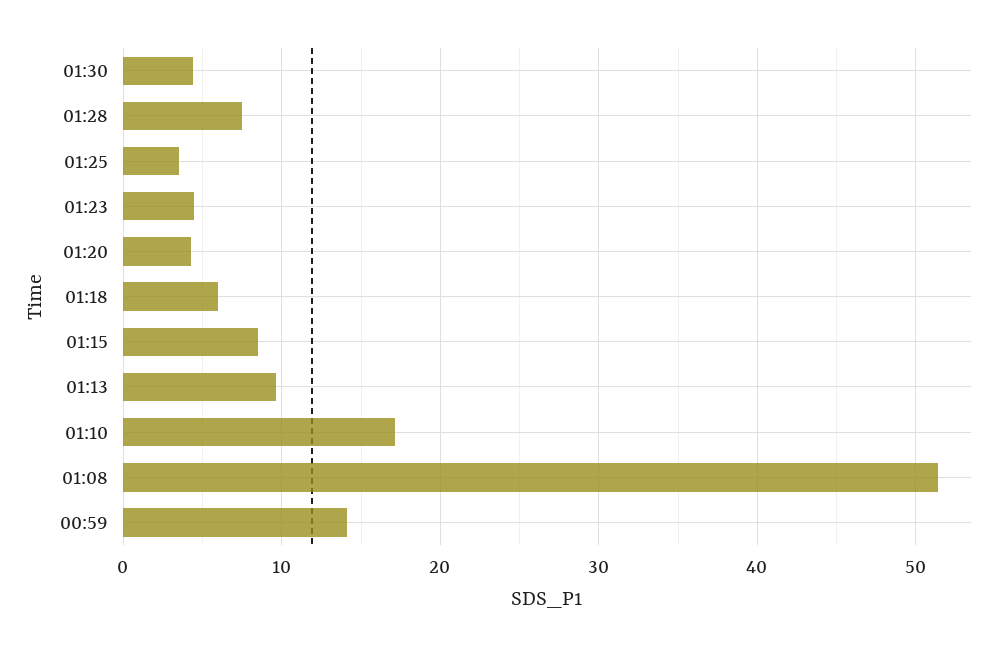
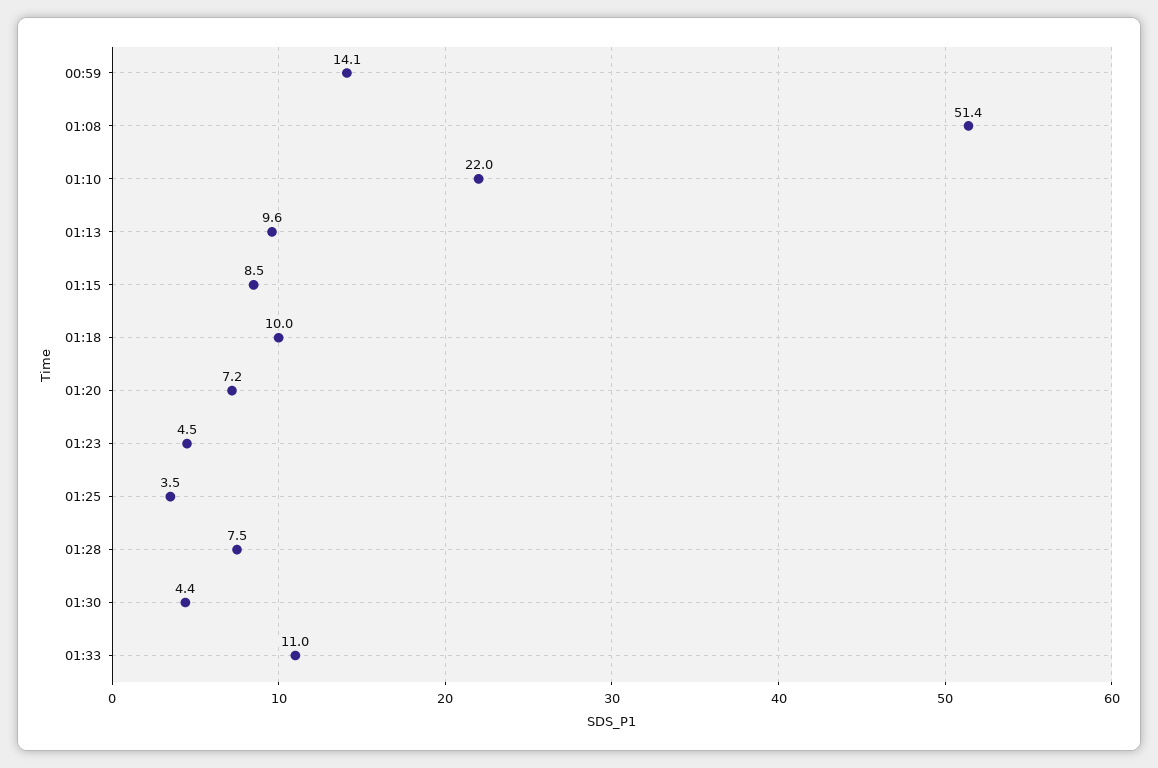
01:20: 4 -> 7.2
01:18: 6 -> 10
01:10: 17 -> 22
01:33: none -> 11

